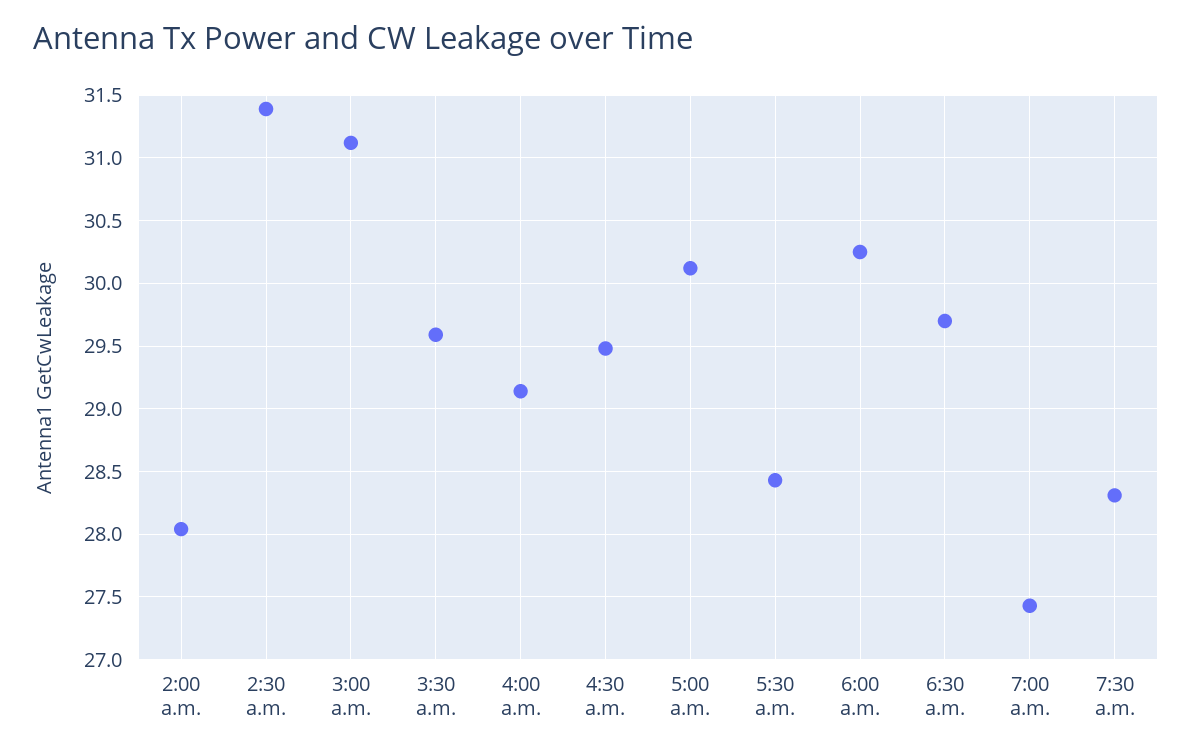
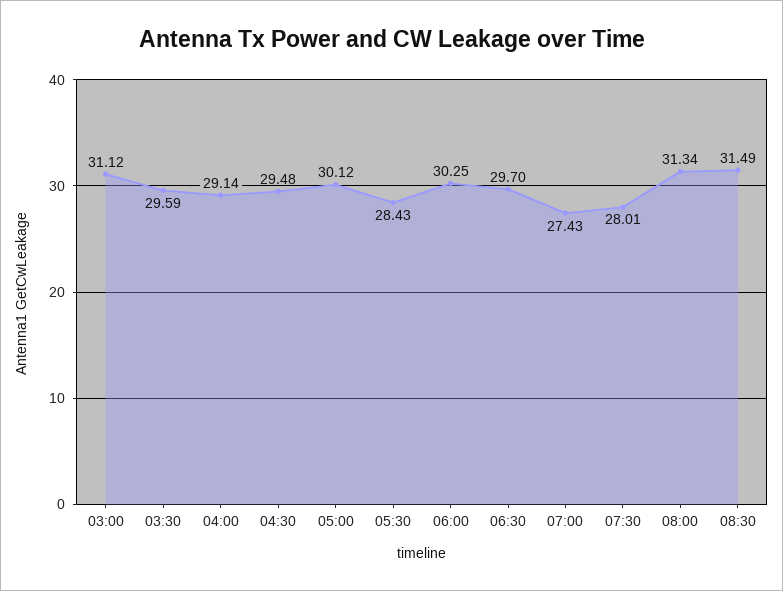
2:00 a.m.: 28.05 -> none
2:30 a.m.: 31.4 -> none
7:30 a.m.: 28.3 -> 28.01
08:00: none -> 31.34
08:30: none -> 31.49

